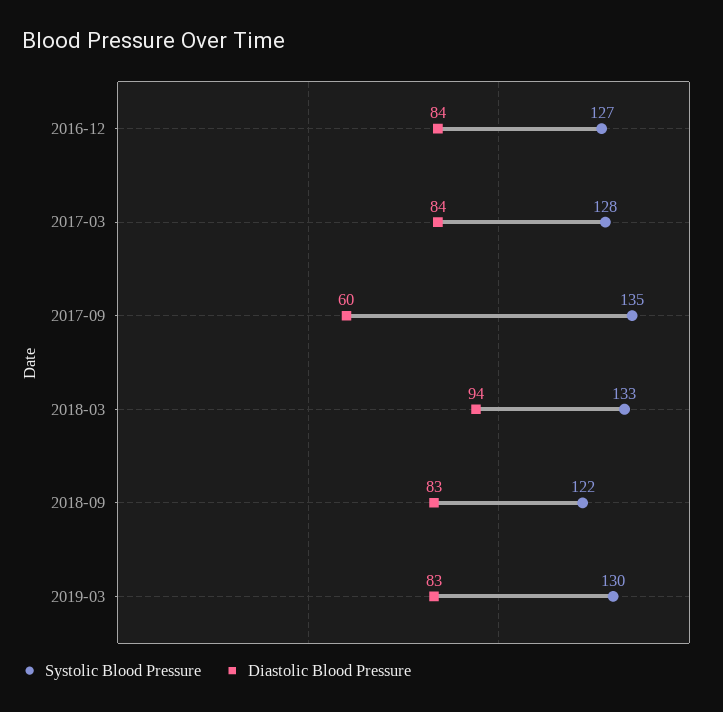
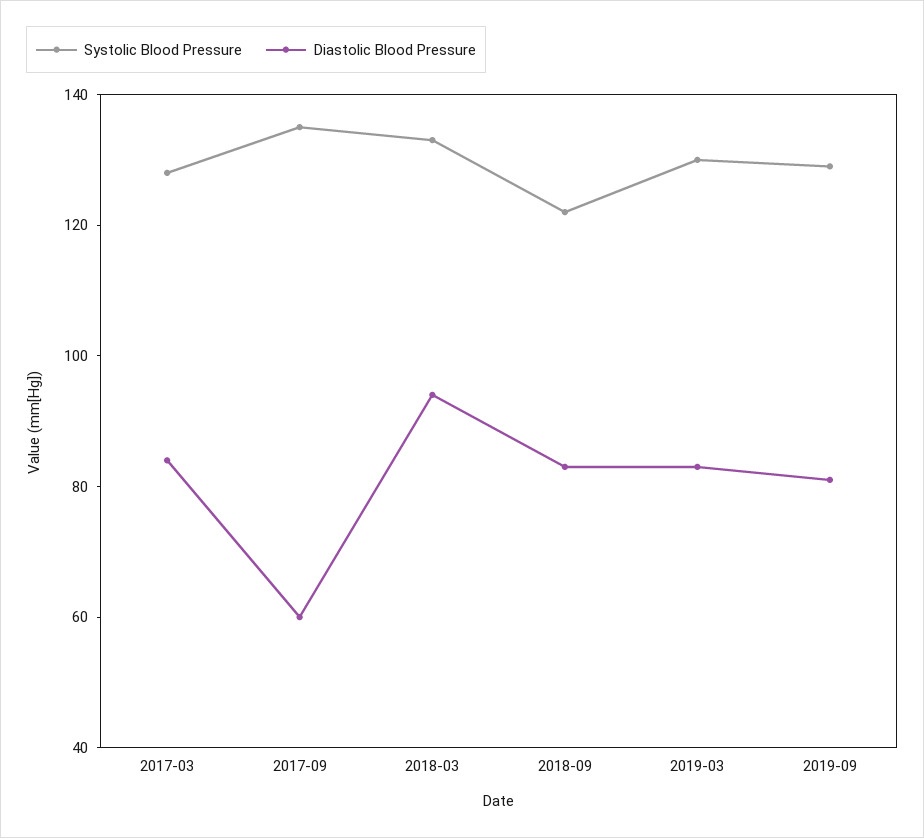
Systolic Blood Pressure, 2016-12: 127 -> none
Diastolic Blood Pressure, 2016-12: 84 -> none
Systolic Blood Pressure, 2019-09: none -> 130
Diastolic Blood Pressure, 2019-09: none -> 80

